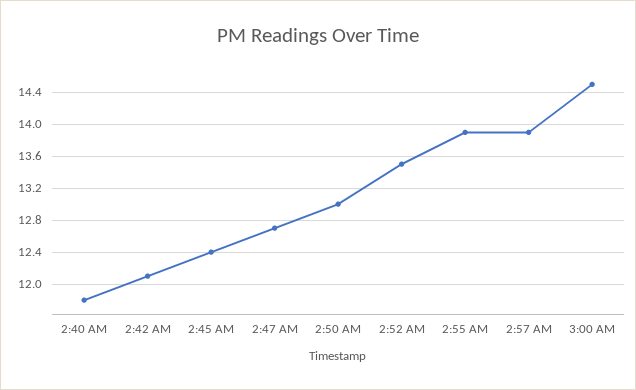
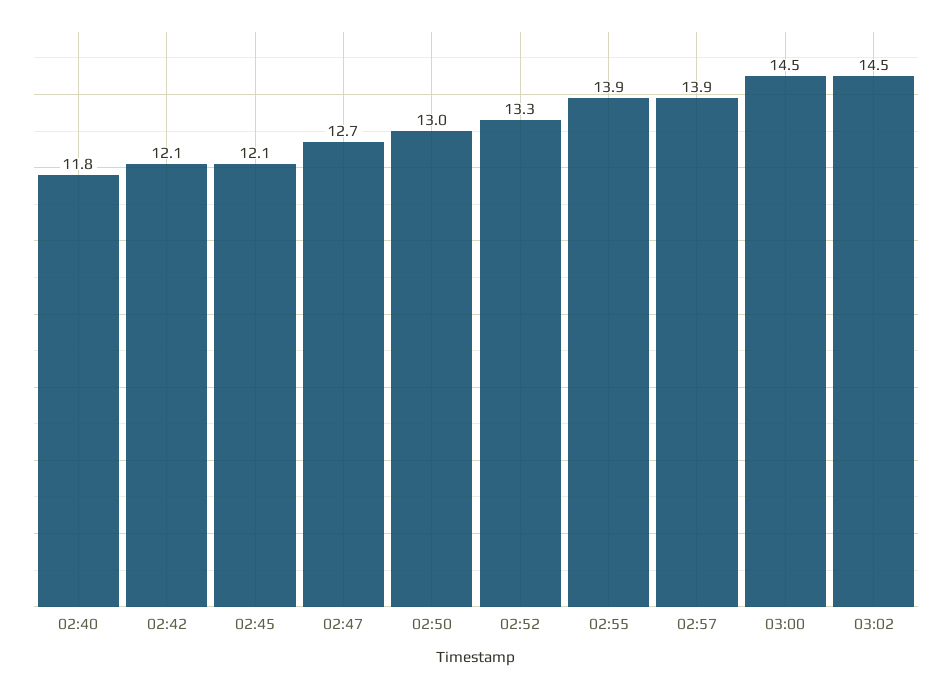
2:45 AM: 12.4 -> 12.1
2:52 AM: 13.5 -> 13.3
03:02: none -> 14.5

